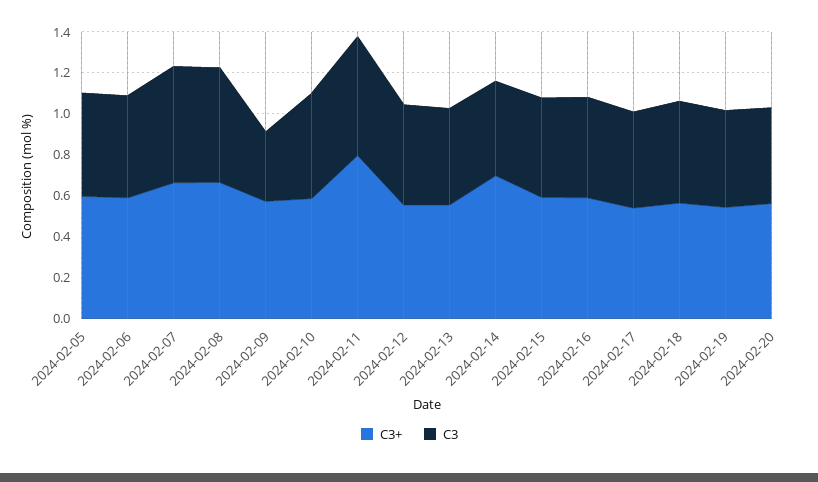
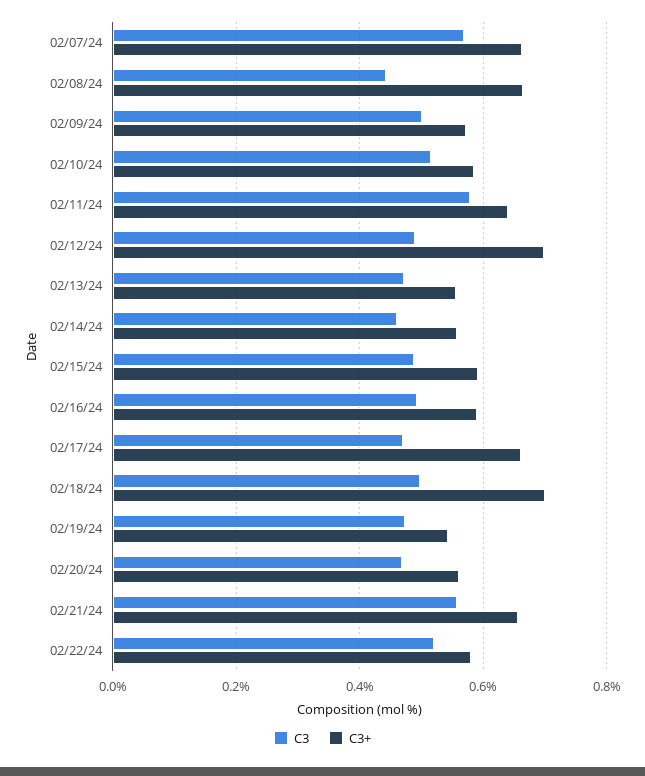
C3+, 2024-02-05: 0.6 -> none
C3, 2024-02-05: 0.5 -> none
C3+, 2024-02-06: 0.6 -> none
C3, 2024-02-06: 0.5 -> none
C3, 2024-02-08: 0.55 -> 0.44
C3, 2024-02-09: 0.35 -> 0.5
C3+, 2024-02-11: 0.8 -> 0.64
C3+, 2024-02-12: 0.55 -> 0.7
C3+, 2024-02-14: 0.7 -> 0.56
C3+, 2024-02-17: 0.55 -> 0.66
C3+, 2024-02-18: 0.55 -> 0.7
C3, 02/21/24: none -> 0.56
C3+, 02/21/24: none -> 0.66
C3, 02/22/24: none -> 0.52
C3+, 02/22/24: none -> 0.58

